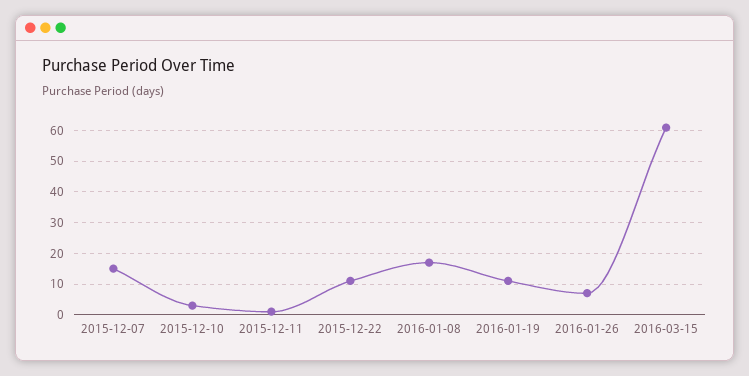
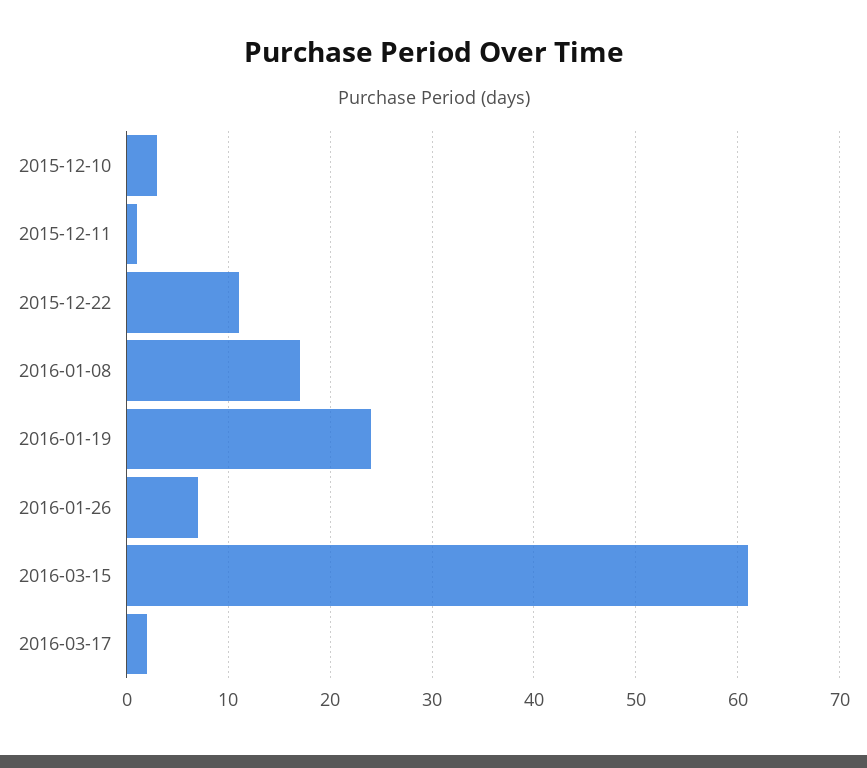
2015-12-07: 15 -> none
2016-01-19: 10 -> 24
2016-03-17: none -> 2

